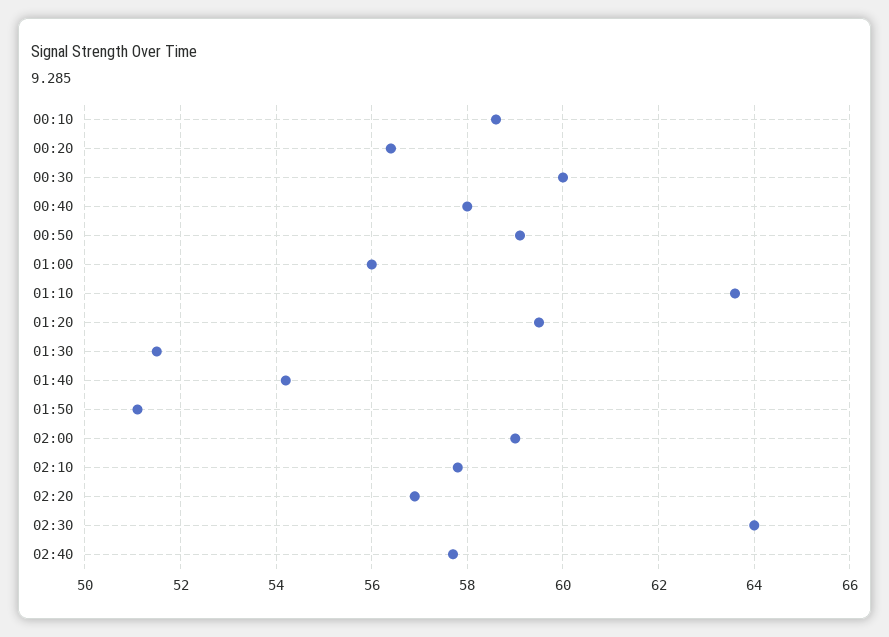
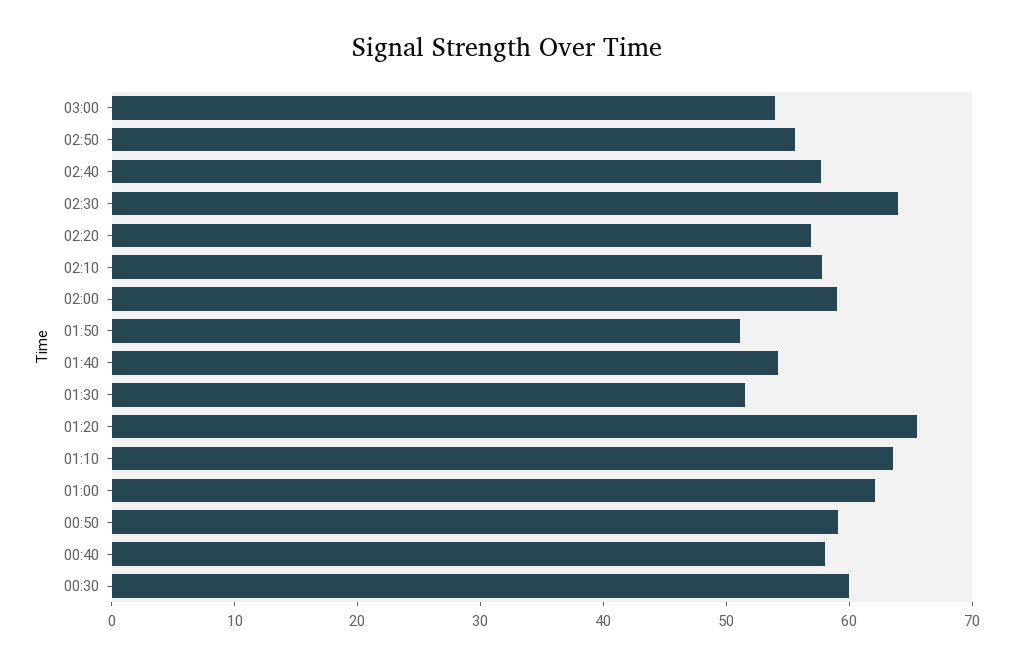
00:10: 58.5 -> none
00:20: 56.5 -> none
01:00: 56 -> 62
01:20: 59.5 -> 66
03:00: none -> 54
02:50: none -> 56

